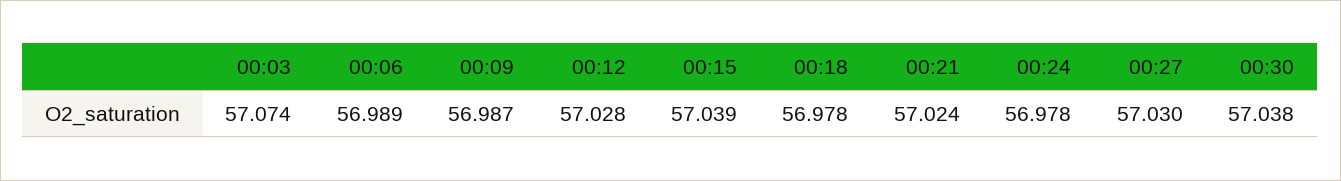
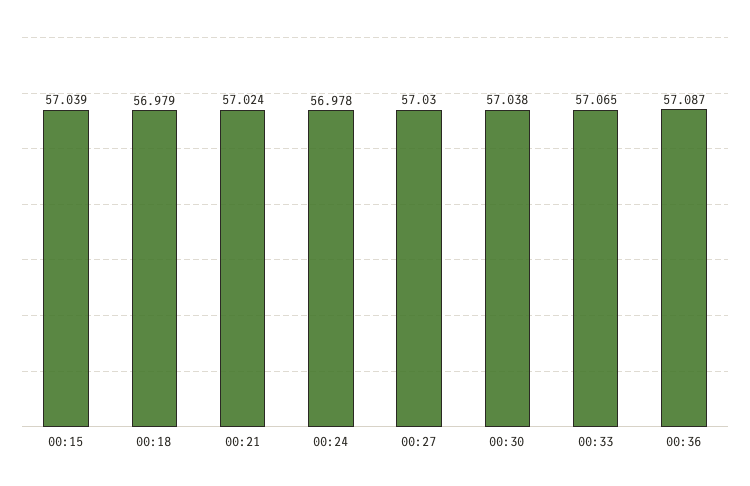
00:03: 57.074 -> none
00:06: 56.989 -> none
00:09: 56.987 -> none
00:12: 57.028 -> none
00:18: 56.978 -> 56.979
00:33: none -> 57.065
00:36: none -> 57.087

